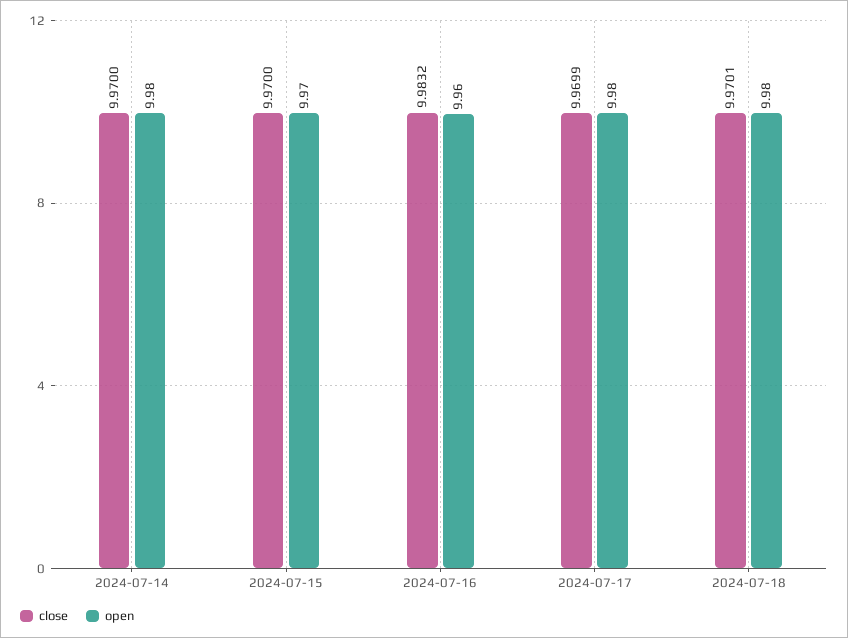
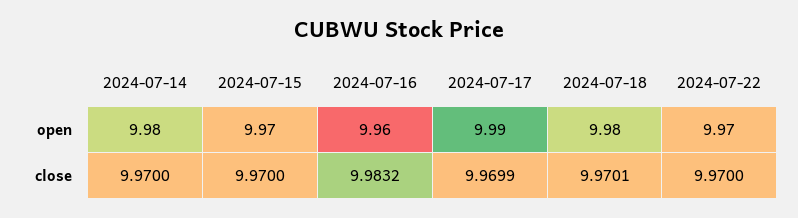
open, 2024-07-17: 9.98 -> 9.99
open, 2024-07-22: none -> 9.97
close, 2024-07-22: none -> 9.97

